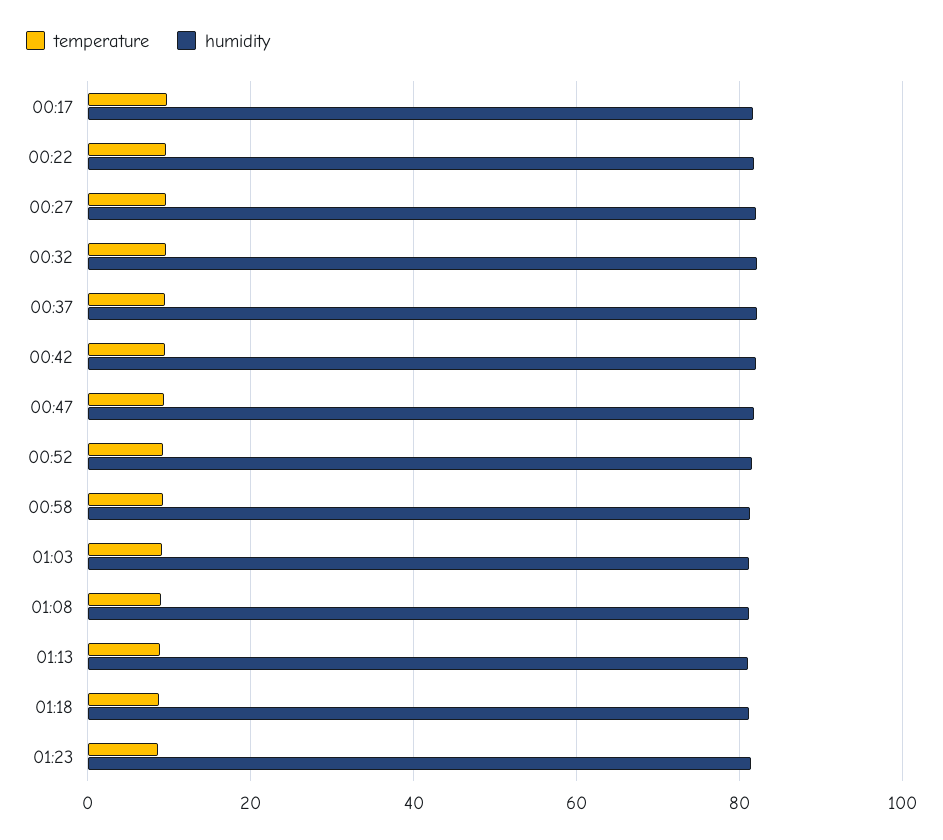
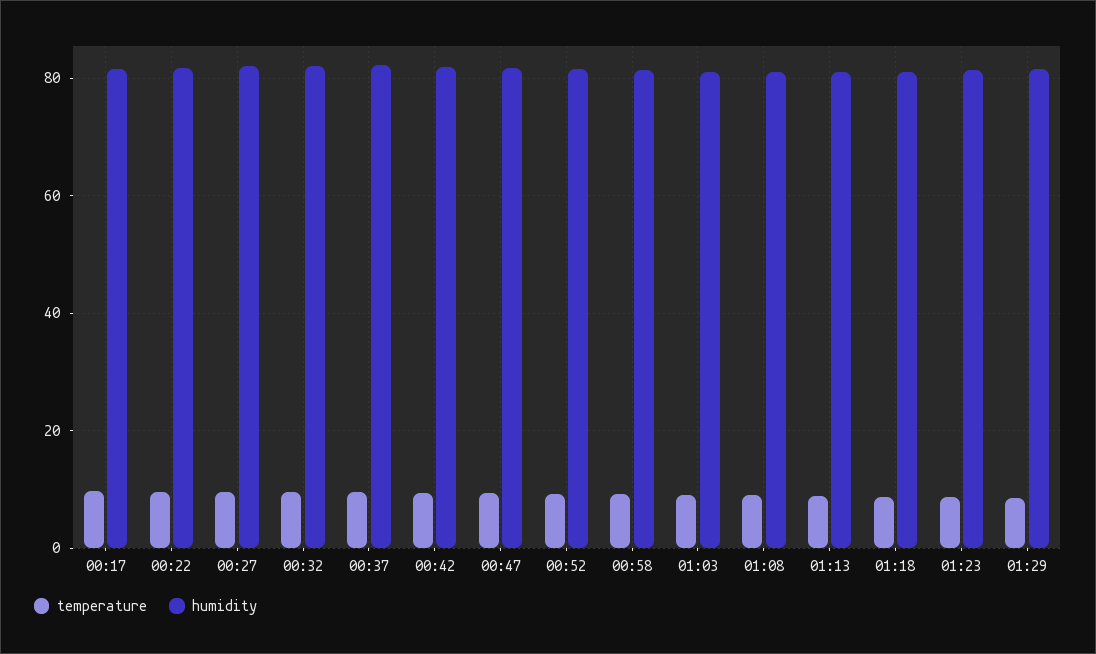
temperature, 01:29: none -> 8
humidity, 01:29: none -> 82

